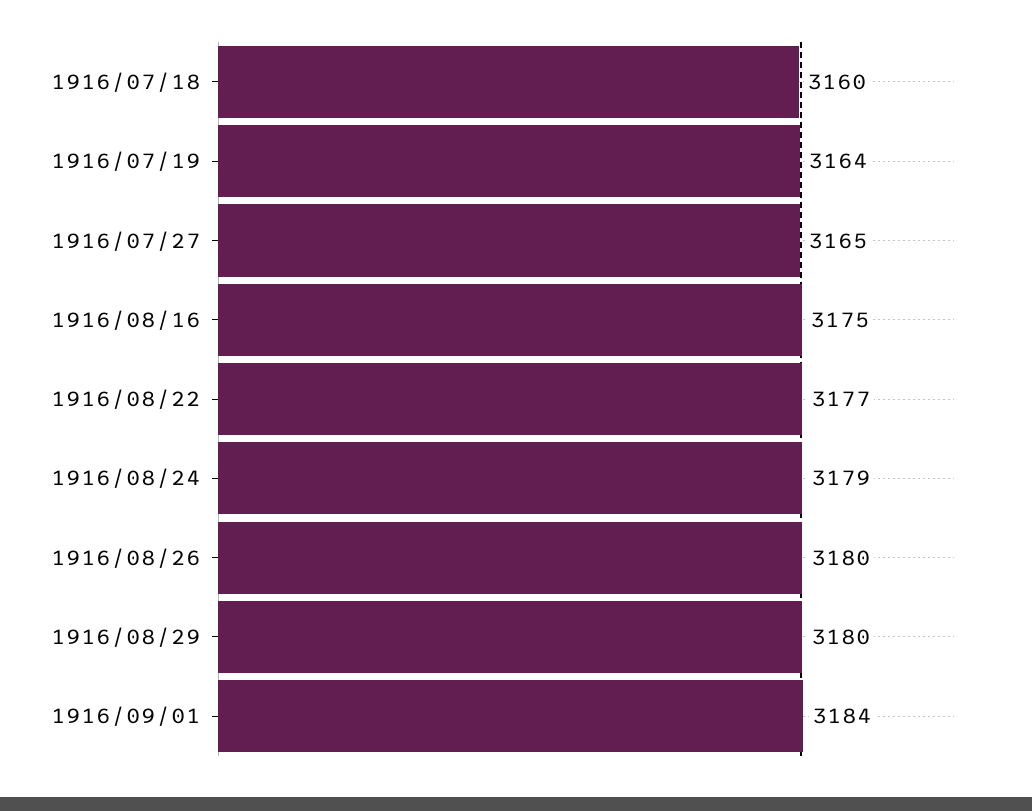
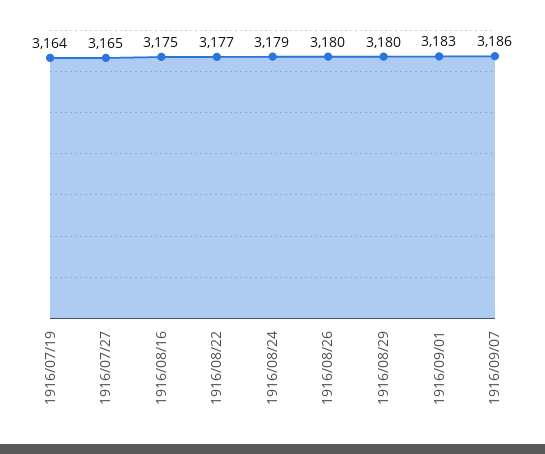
1916/07/18: 3160 -> none
1916/09/01: 3184 -> 3183
1916/09/07: none -> 3186

